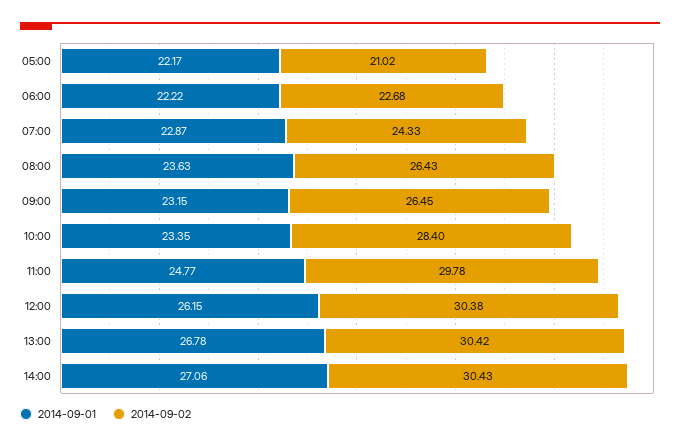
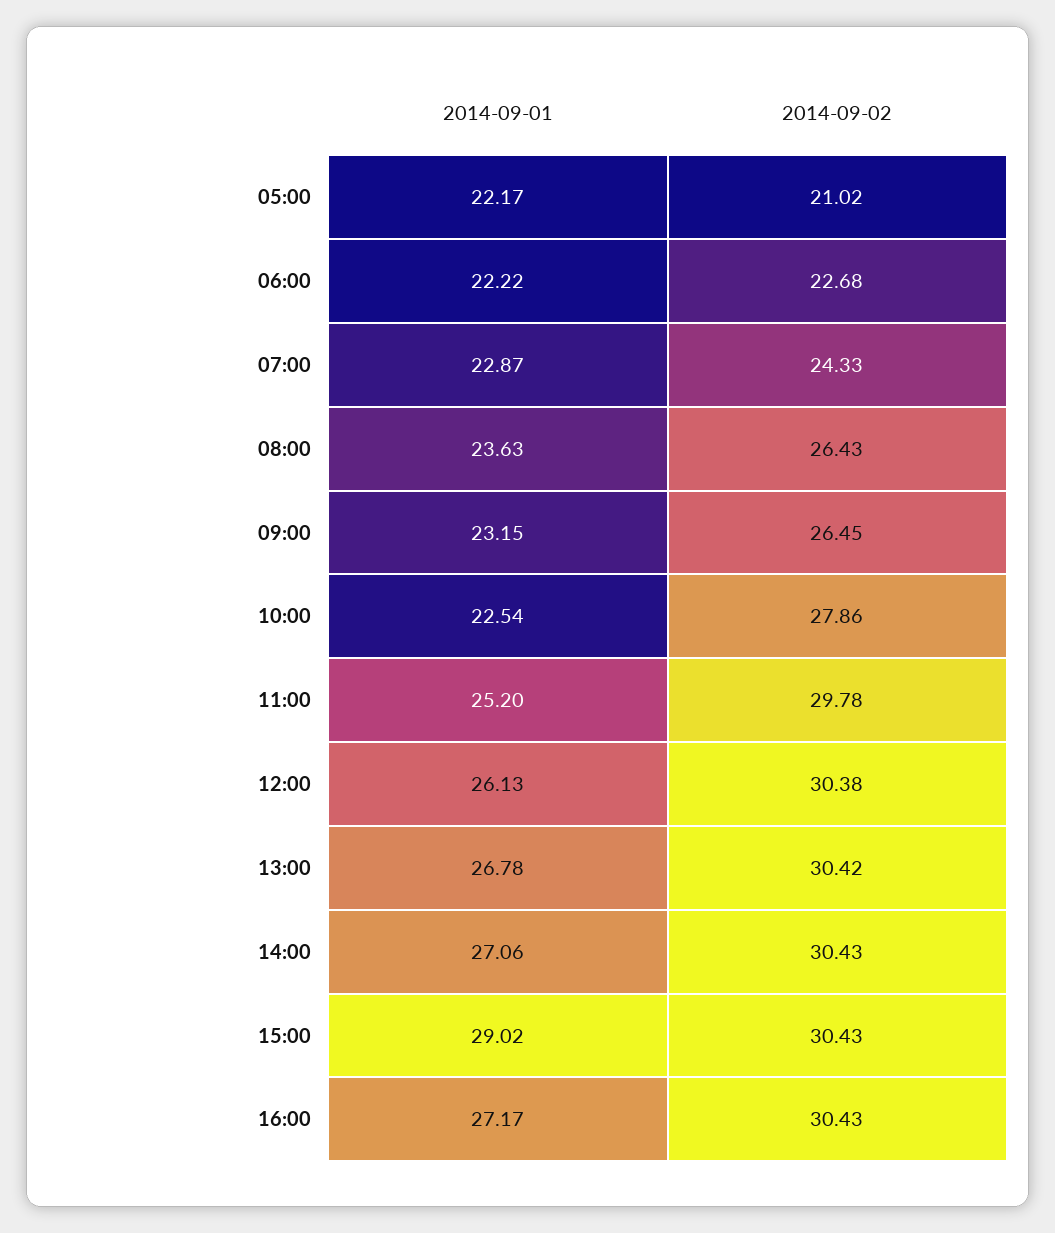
2014-09-01, 10:00: 23.35 -> 22.54
2014-09-02, 10:00: 28.4 -> 27.86
2014-09-01, 11:00: 24.77 -> 25.2
2014-09-01, 12:00: 26.15 -> 26.13
2014-09-01, 15:00: none -> 29.02
2014-09-02, 15:00: none -> 30.43
2014-09-01, 16:00: none -> 27.17
2014-09-02, 16:00: none -> 30.43

